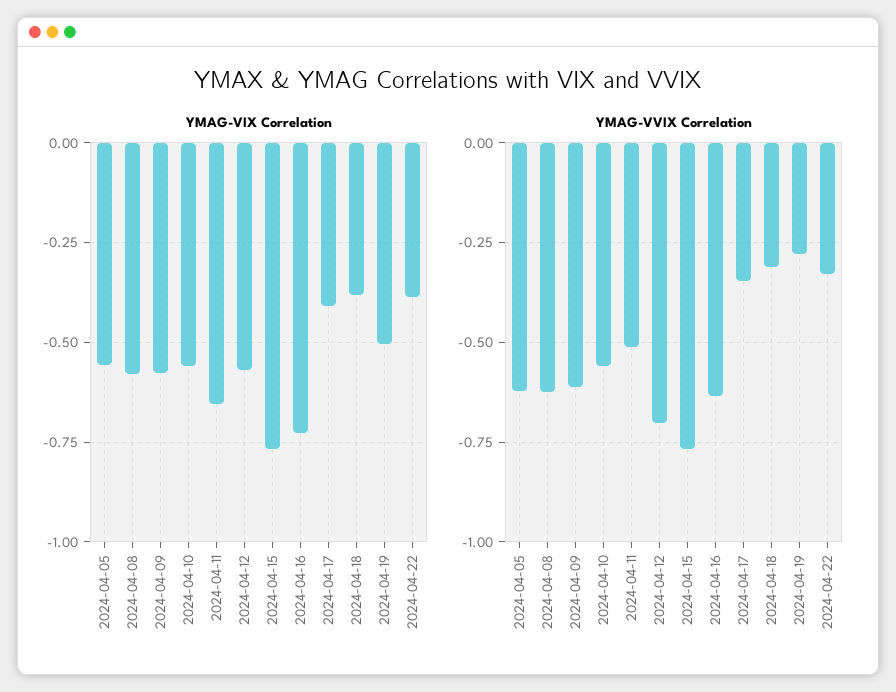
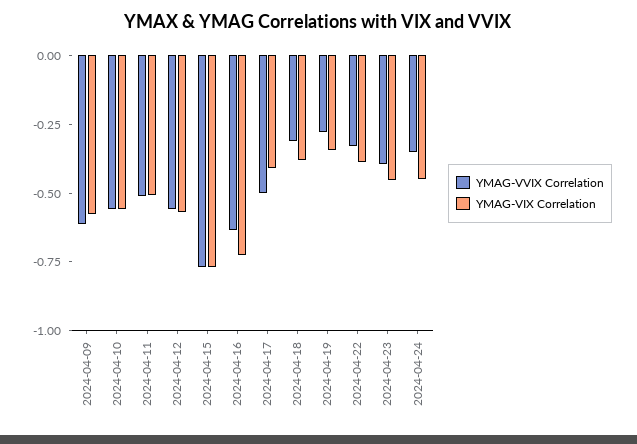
YMAG-VIX Correlation, 2024-04-05: -0.55 -> none
YMAG-VIX Correlation, 2024-04-08: -0.575 -> none
YMAG-VIX Correlation, 2024-04-11: -0.65 -> -0.5
YMAG-VIX Correlation, 2024-04-19: -0.5 -> -0.35
YMAG-VVIX Correlation, 2024-04-05: -0.625 -> none
YMAG-VVIX Correlation, 2024-04-08: -0.625 -> none
YMAG-VVIX Correlation, 2024-04-12: -0.7 -> -0.55
YMAG-VVIX Correlation, 2024-04-17: -0.35 -> -0.5
YMAG-VVIX Correlation, 2024-04-23: none -> -0.4
YMAG-VIX Correlation, 2024-04-23: none -> -0.45
YMAG-VVIX Correlation, 2024-04-24: none -> -0.35
YMAG-VIX Correlation, 2024-04-24: none -> -0.45

